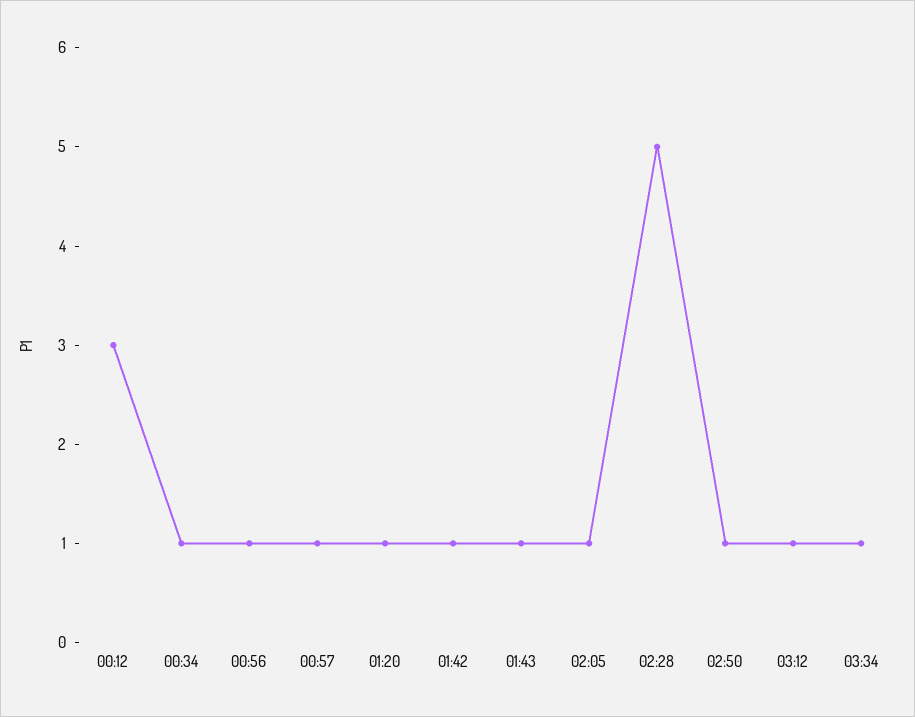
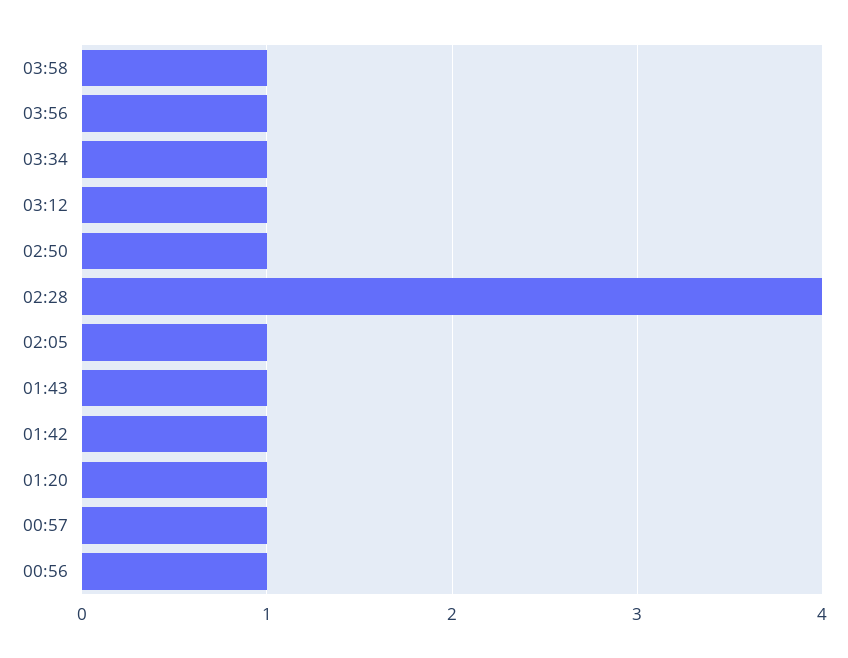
00:12: 3 -> none
00:34: 1 -> none
02:28: 5 -> 4
03:58: none -> 1
03:56: none -> 1

